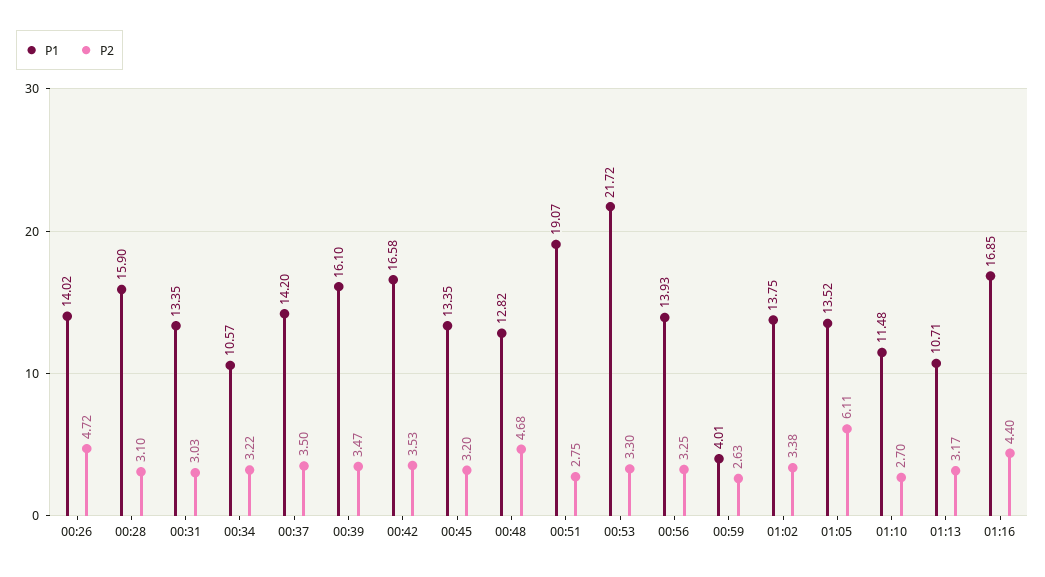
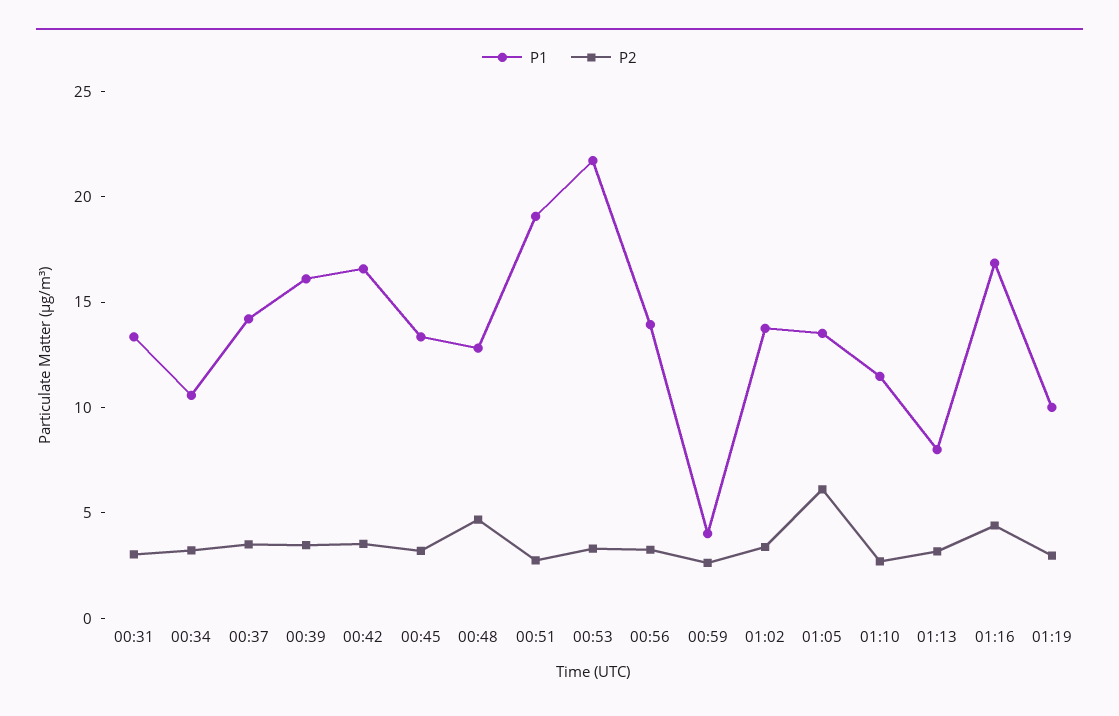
P1, 00:26: 14.02 -> none
P2, 00:26: 4.72 -> none
P1, 00:28: 15.9 -> none
P2, 00:28: 3.1 -> none
P1, 01:13: 10.71 -> 8
P1, 01:19: none -> 10
P2, 01:19: none -> 3

